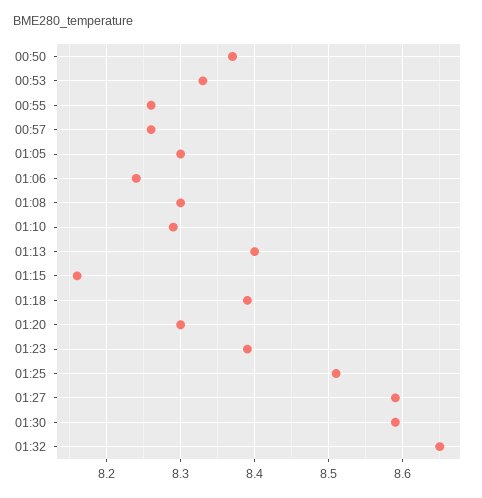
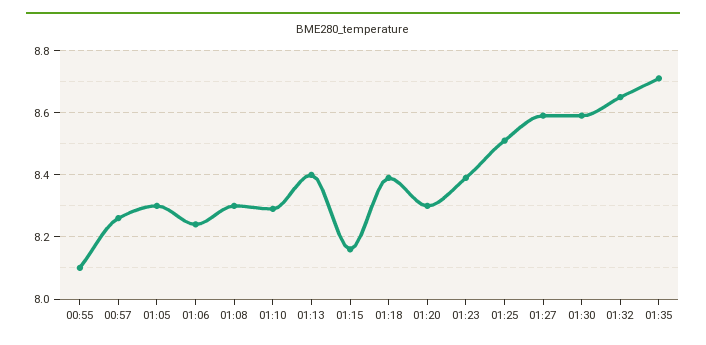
00:50: 8.37 -> none
00:53: 8.33 -> none
00:55: 8.26 -> 8.1
01:35: none -> 8.7

